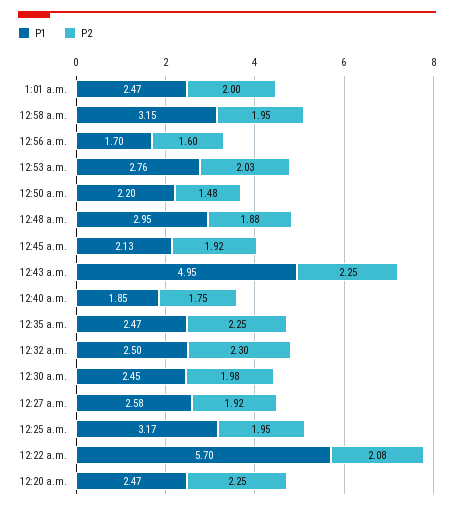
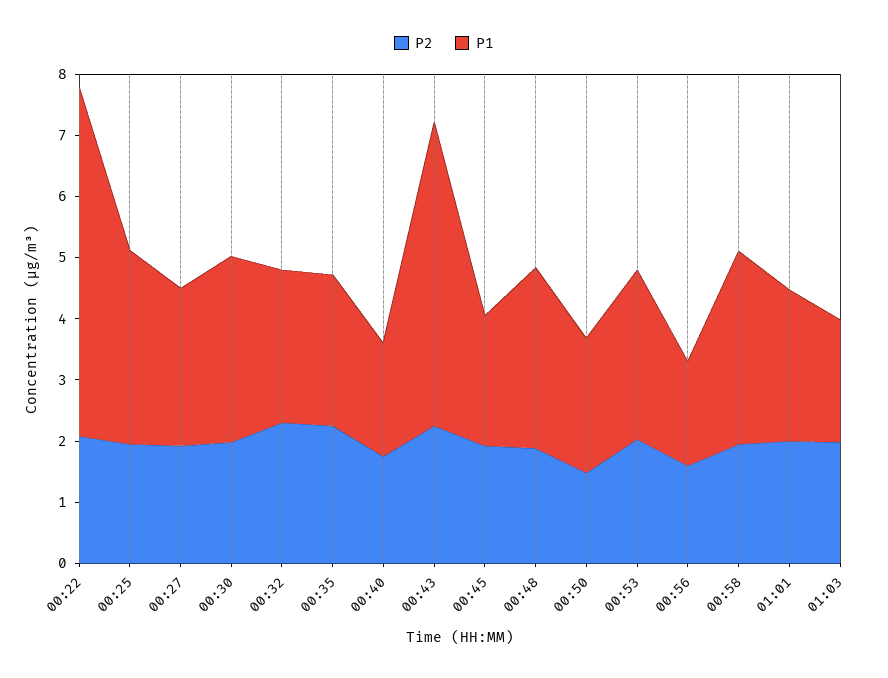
P1, 12:30 a.m.: 2.45 -> 3
P1, 12:20 a.m.: 2.47 -> none
P2, 12:20 a.m.: 2.25 -> none
P2, 01:03: none -> 2
P1, 01:03: none -> 2

